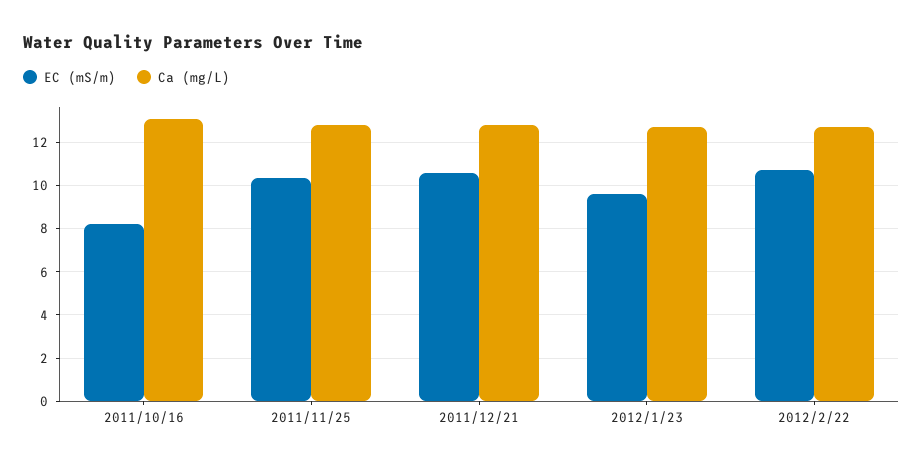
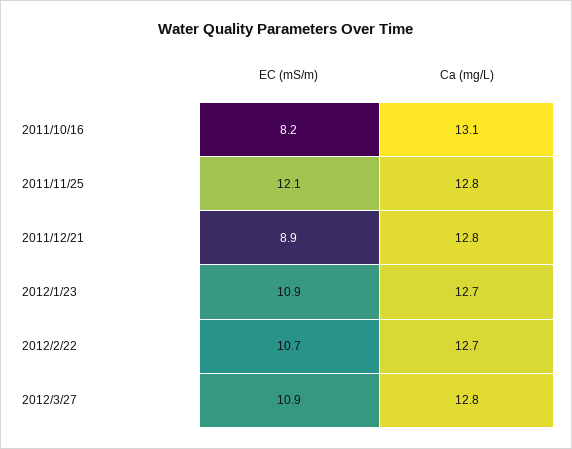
EC (mS/m), 2011/11/25: 10.5 -> 12.1
EC (mS/m), 2011/12/21: 10.5 -> 8.9
EC (mS/m), 2012/1/23: 9.5 -> 10.9
EC (mS/m), 2012/3/27: none -> 10.9
Ca (mg/L), 2012/3/27: none -> 12.8

